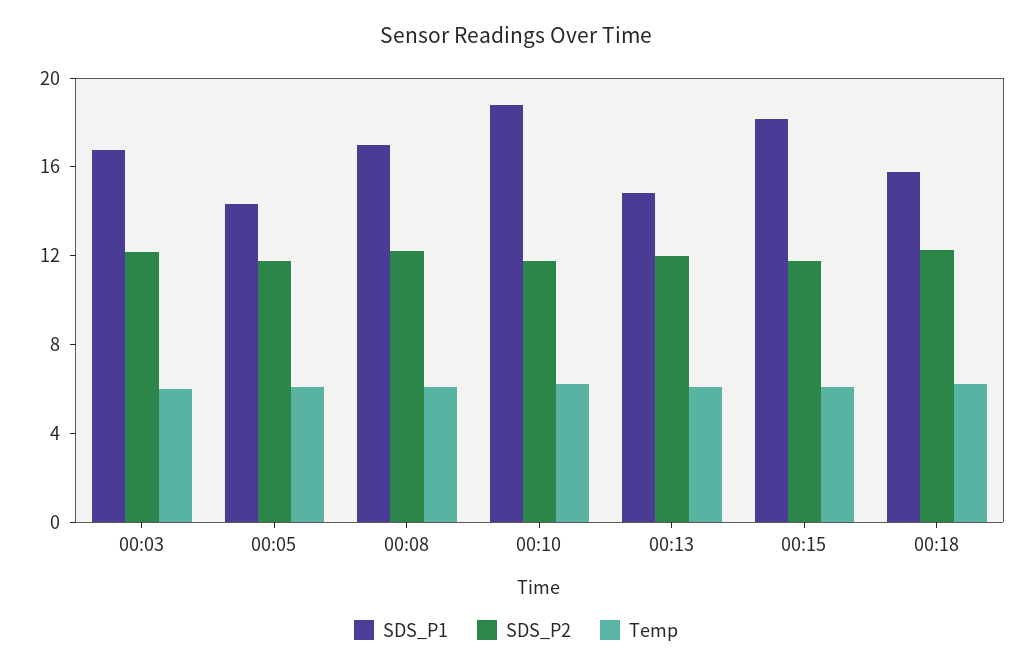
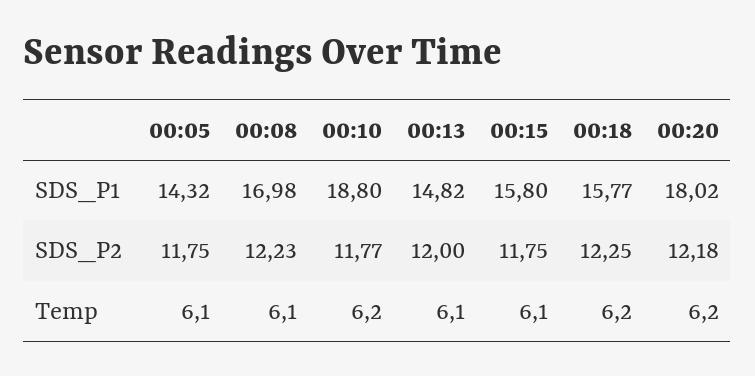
SDS_P1, 00:03: 17 -> none
SDS_P2, 00:03: 12 -> none
Temp, 00:03: 6 -> none
SDS_P1, 00:15: 18 -> 15.8
SDS_P1, 00:20: none -> 18.02
SDS_P2, 00:20: none -> 12.18
Temp, 00:20: none -> 6.2

